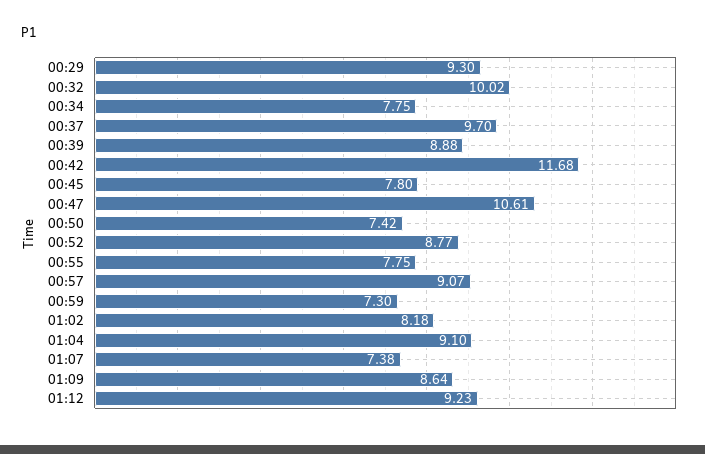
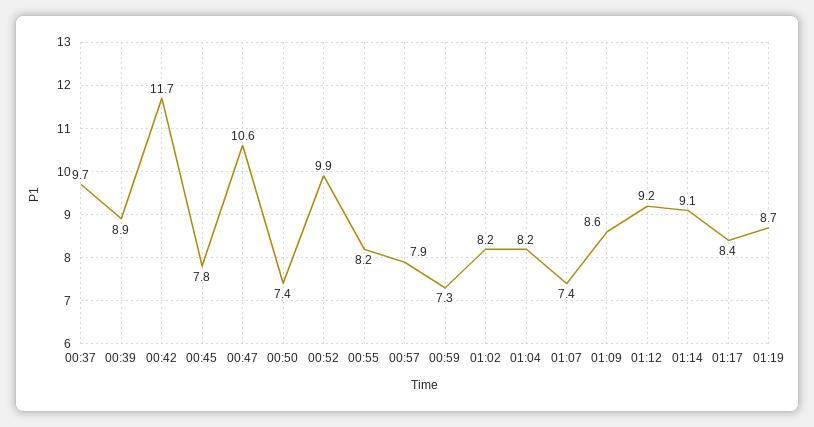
00:29: 9.3 -> none
00:32: 10.02 -> none
00:34: 7.75 -> none
00:52: 8.77 -> 9.9
00:55: 7.75 -> 8.2
00:57: 9.07 -> 7.9
01:04: 9.1 -> 8.2
01:14: none -> 9.1
01:17: none -> 8.4
01:19: none -> 8.7

